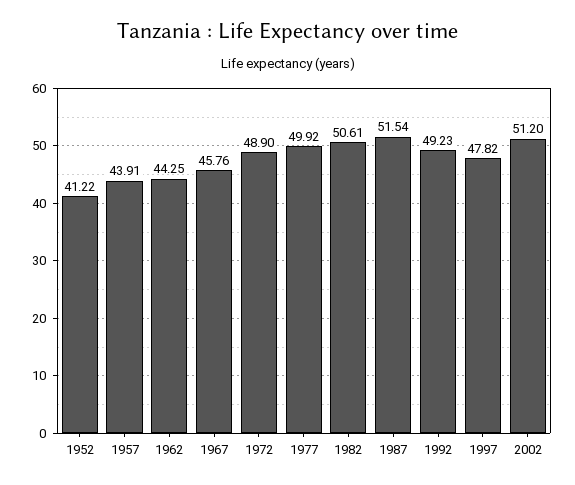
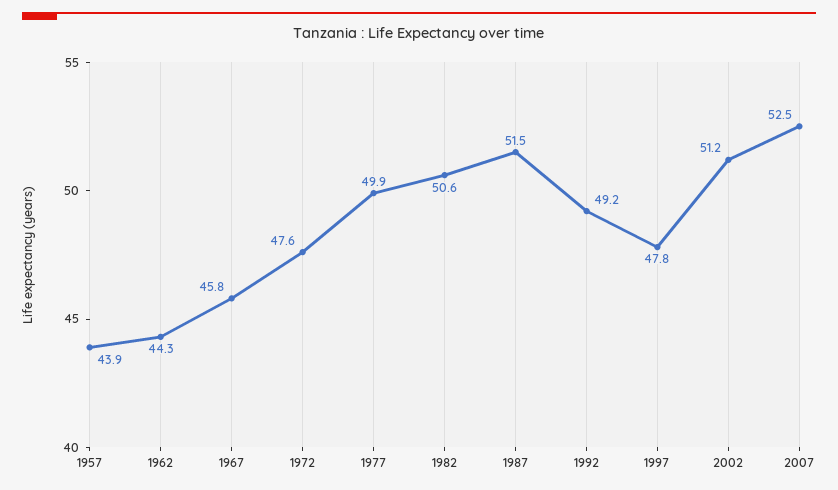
1952: 41.22 -> none
1972: 48.9 -> 47.6
2007: none -> 52.5

